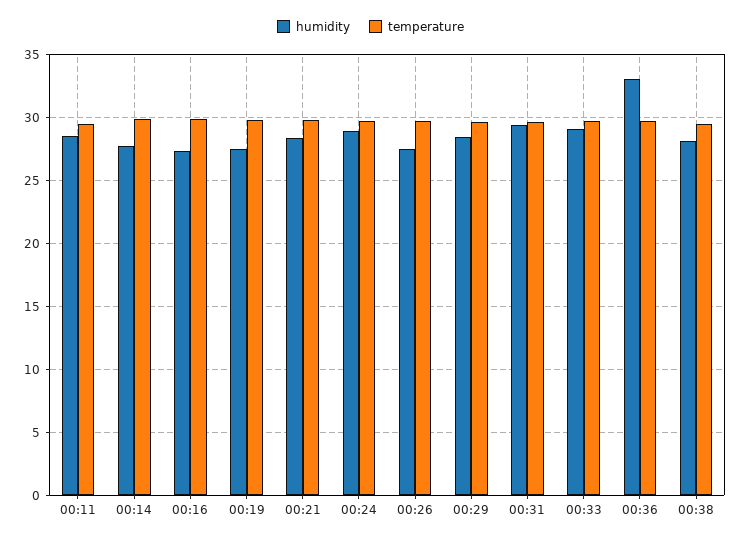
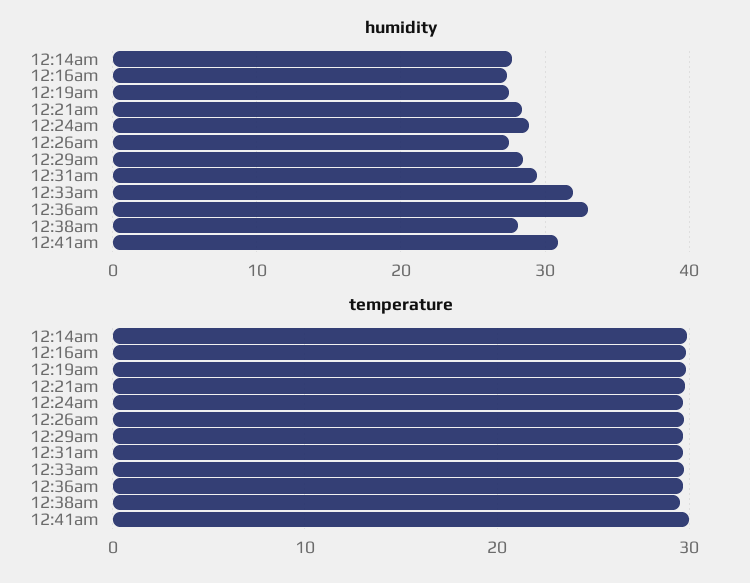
humidity, 00:11: 28.5 -> none
temperature, 00:11: 29.5 -> none
humidity, 00:33: 29 -> 32
humidity, 12:41am: none -> 31
temperature, 12:41am: none -> 30

